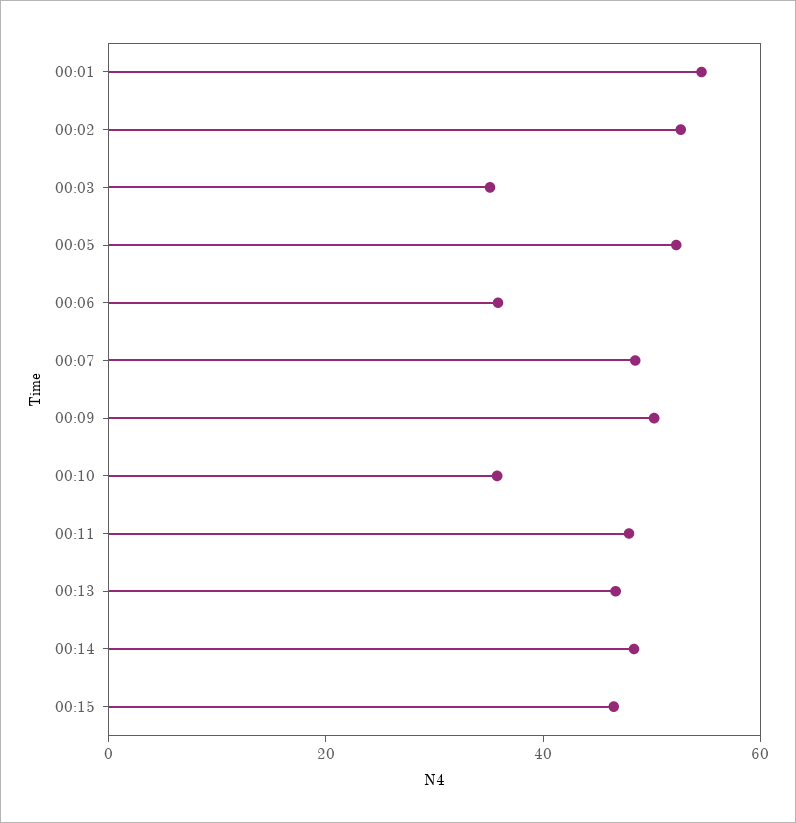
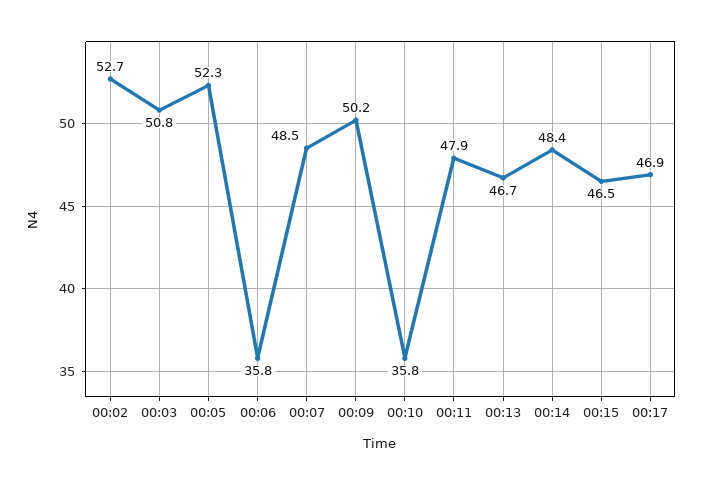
00:01: 55 -> none
00:03: 35 -> 50.8
00:17: none -> 46.9

